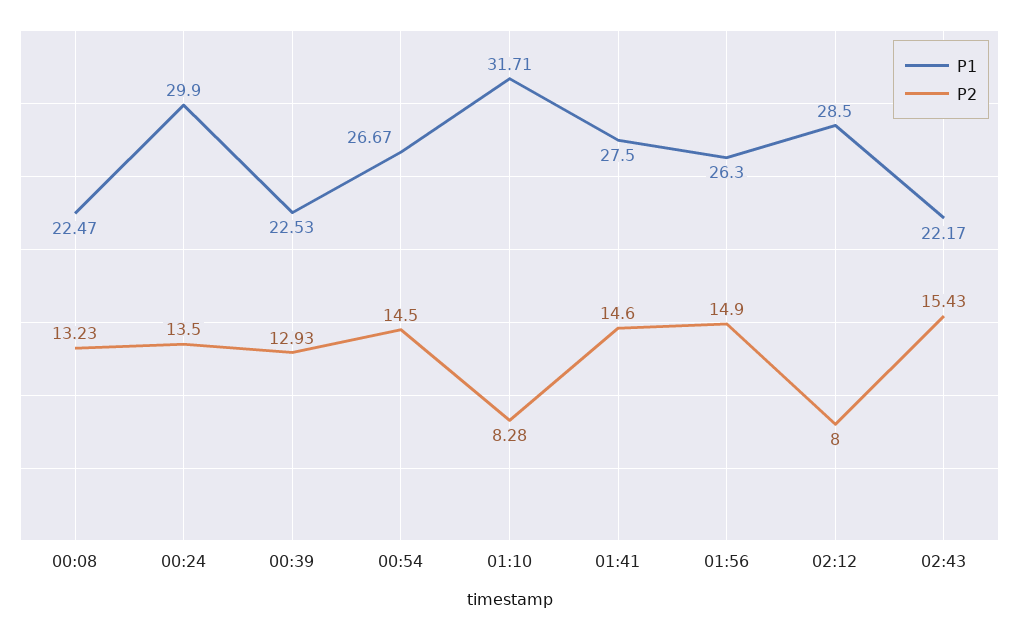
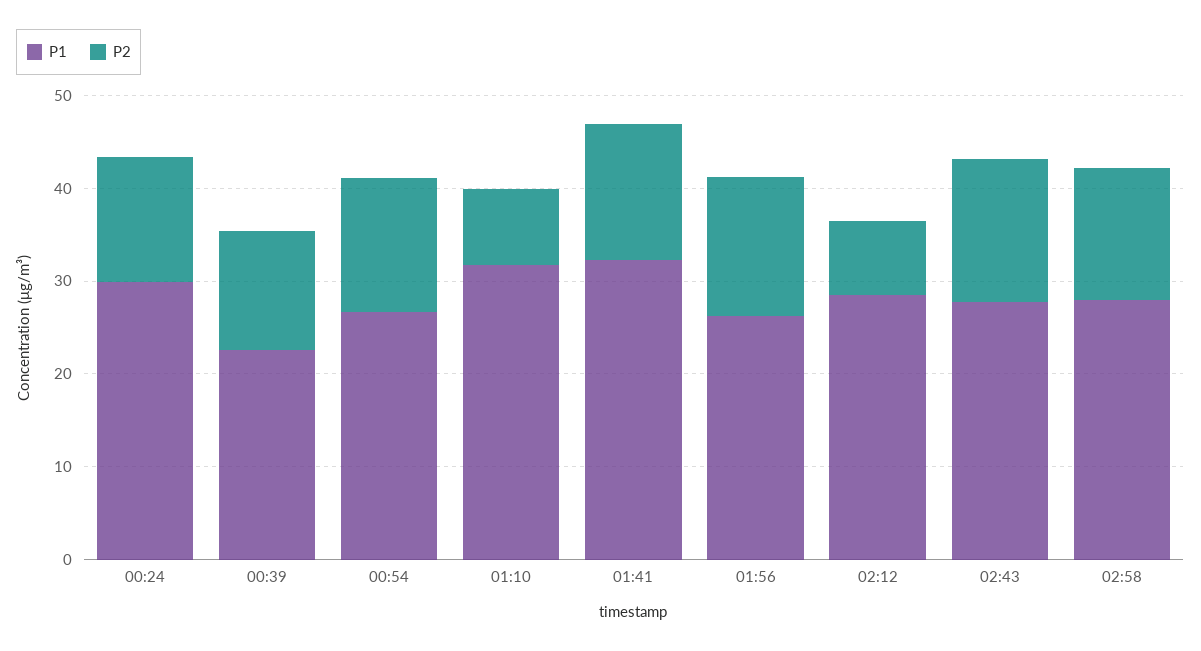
P1, 00:08: 22.47 -> none
P2, 00:08: 13.23 -> none
P1, 01:41: 27.5 -> 32
P1, 02:43: 22.17 -> 28
P1, 02:58: none -> 28
P2, 02:58: none -> 14

